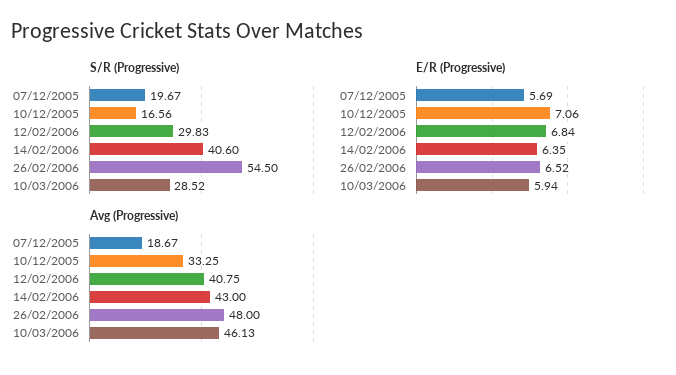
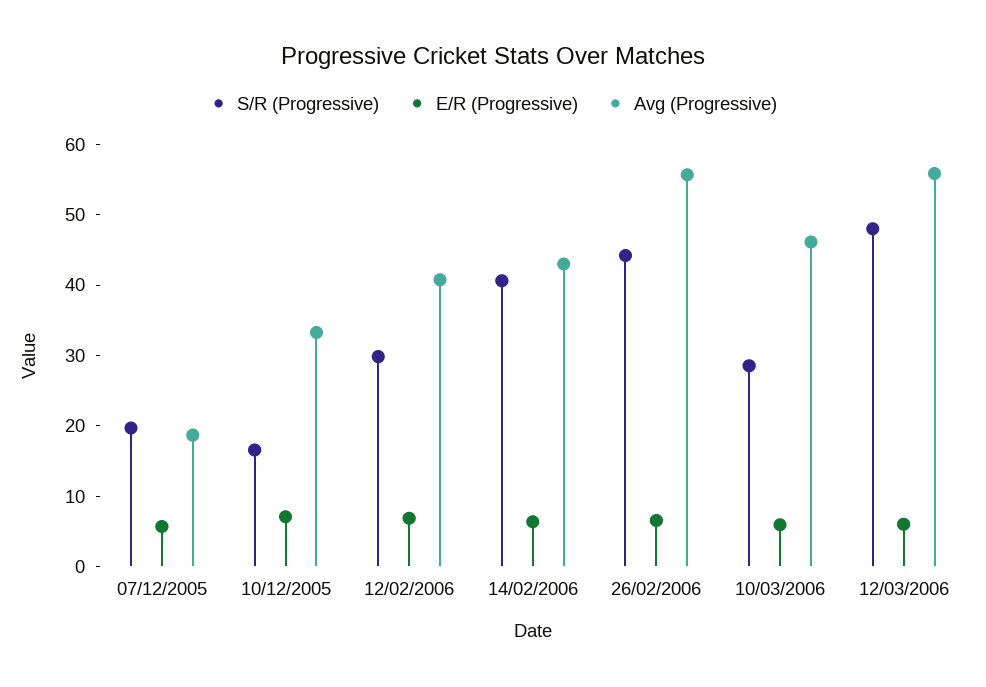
S/R (Progressive), 26/02/2006: 54.5 -> 44
Avg (Progressive), 26/02/2006: 48 -> 56
S/R (Progressive), 12/03/2006: none -> 48
E/R (Progressive), 12/03/2006: none -> 6
Avg (Progressive), 12/03/2006: none -> 56

